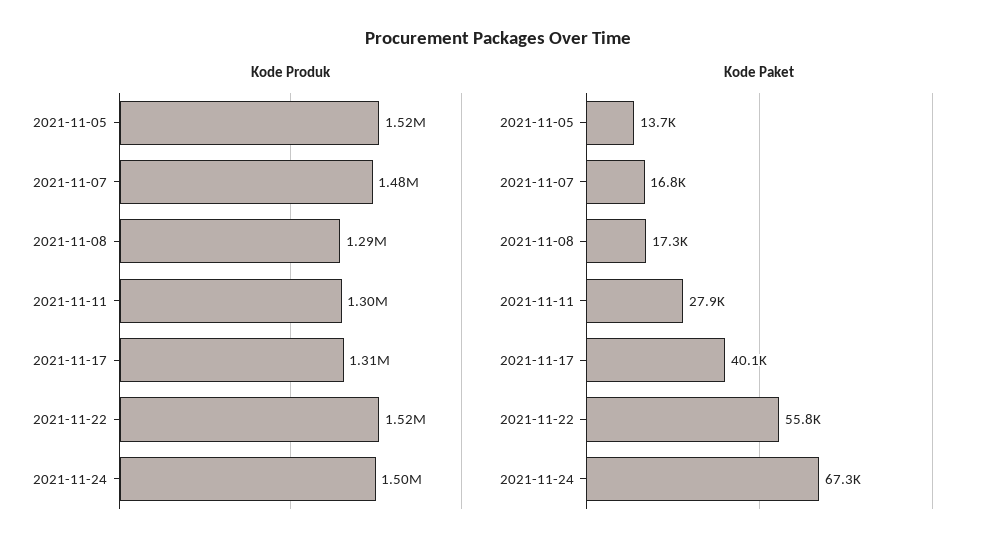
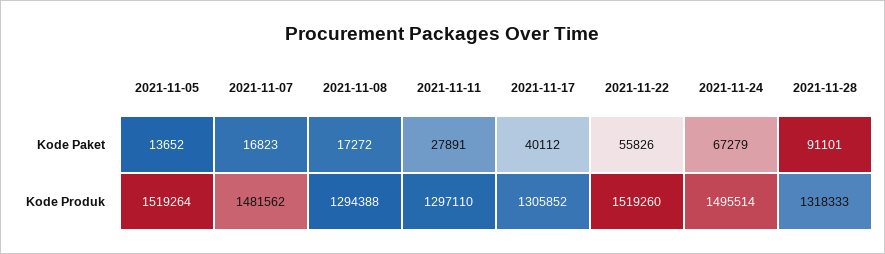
Kode Paket, 2021-11-28: none -> 91101
Kode Produk, 2021-11-28: none -> 1318333

